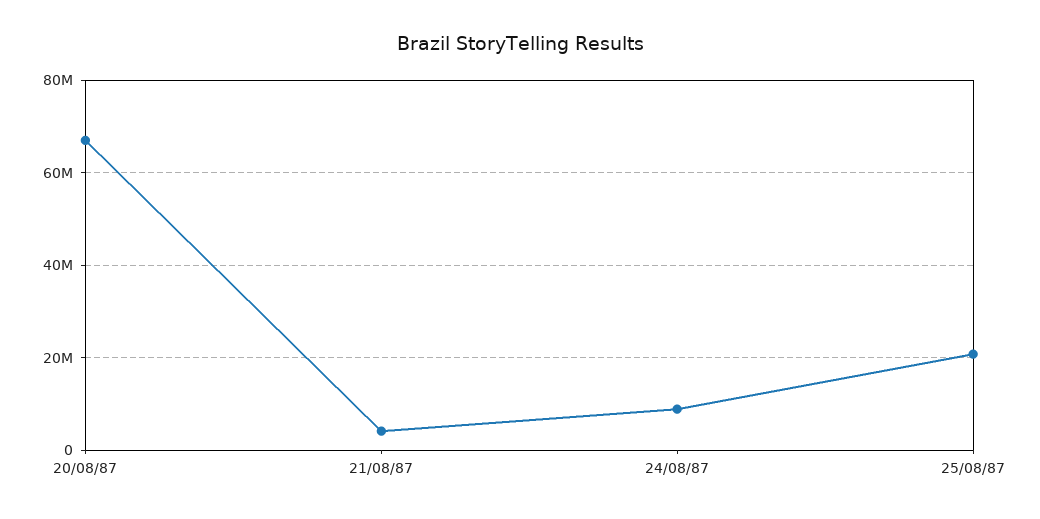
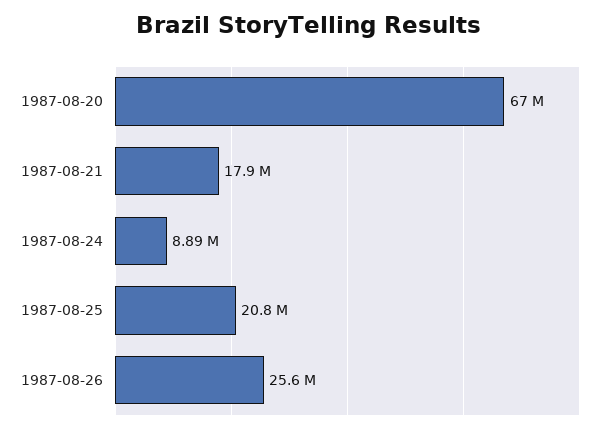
21/08/87: 4000000 -> 17900000
1987-08-26: none -> 25600000

